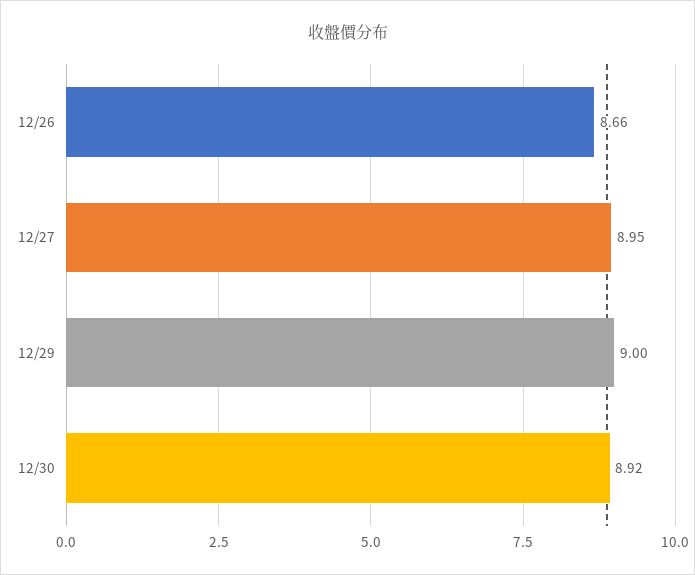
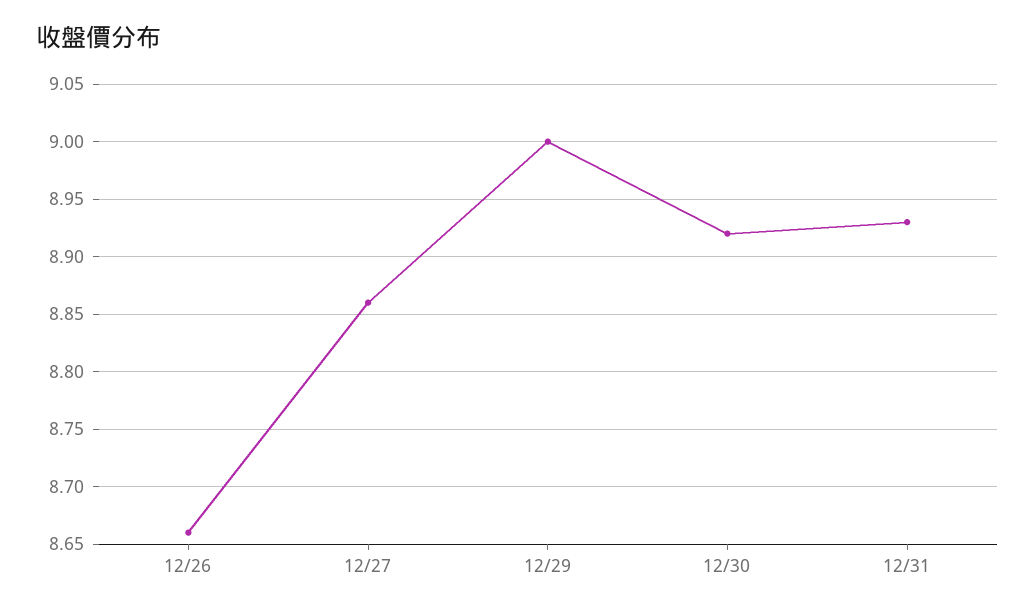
12/27: 8.95 -> 8.86
12/31: none -> 8.93

